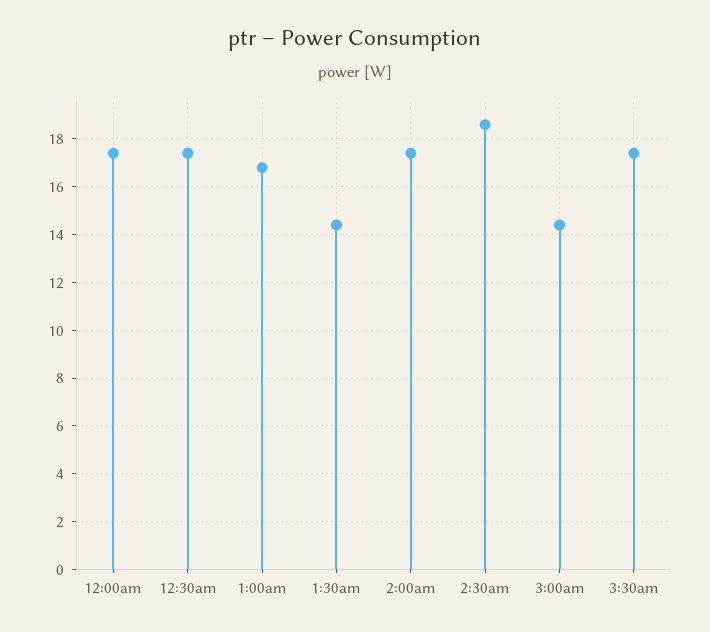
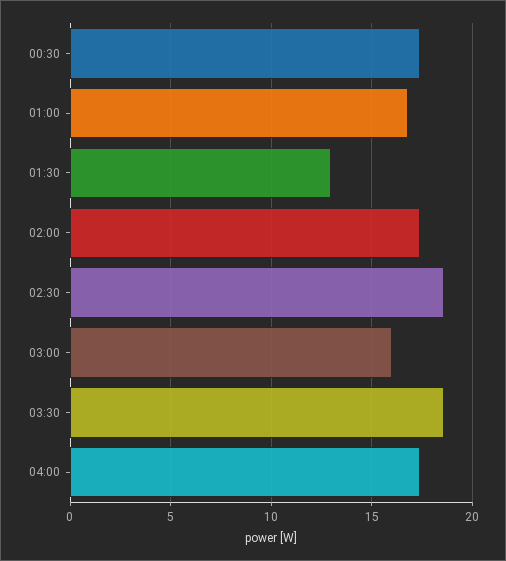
12:00am: 17.5 -> none
1:30am: 14.5 -> 13
3:00am: 14.5 -> 16
3:30am: 17.5 -> 18.5
04:00: none -> 17.5

